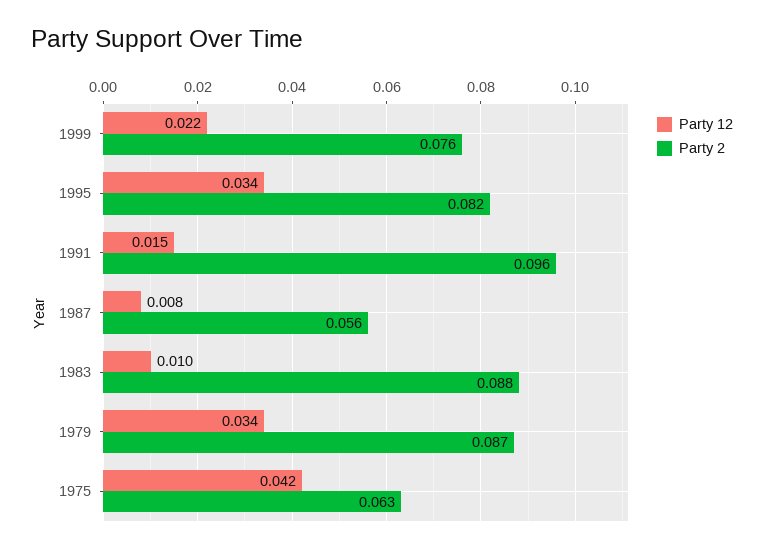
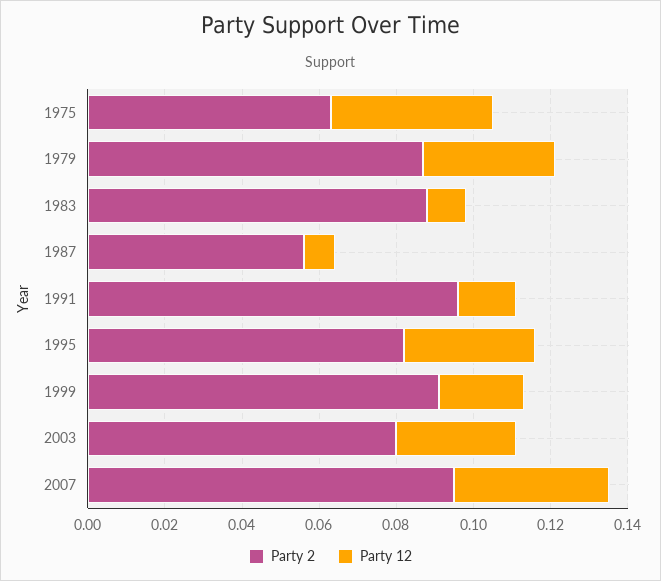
Party 2, 1999: 0.076 -> 0.09
Party 2, 2003: none -> 0.08
Party 12, 2003: none -> 0.03
Party 2, 2007: none -> 0.095
Party 12, 2007: none -> 0.04

